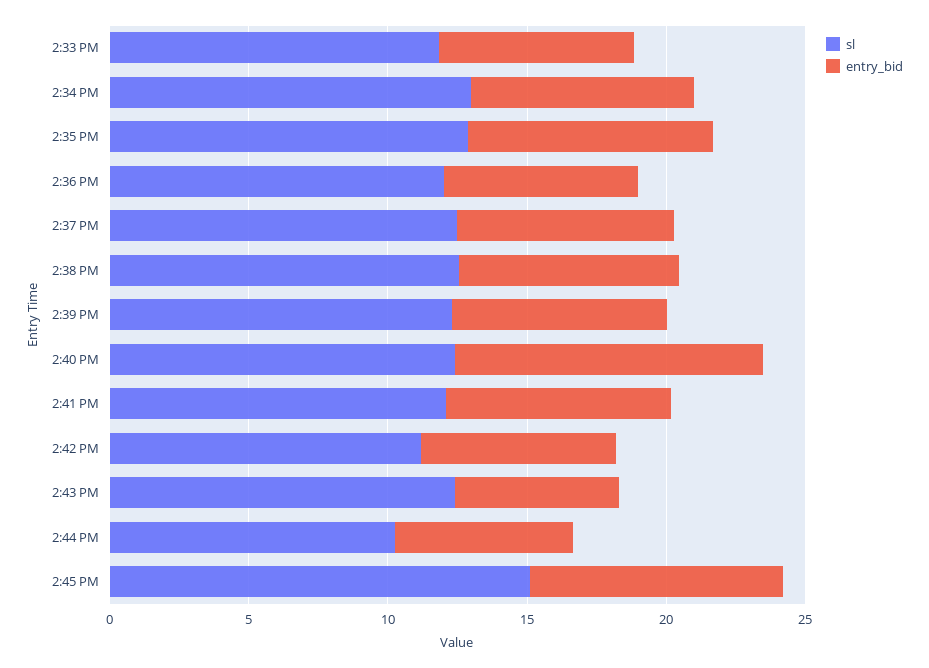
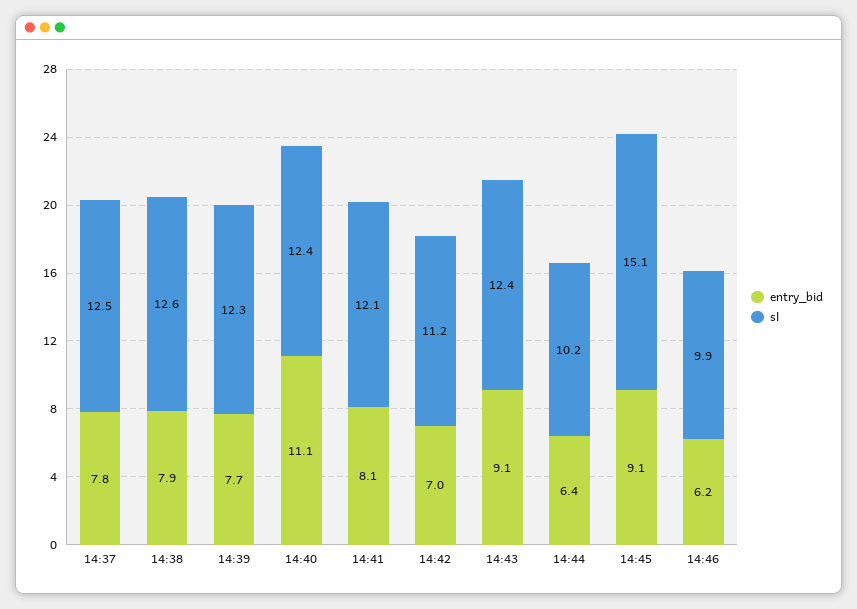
sl, 2:33 PM: 12 -> none
entry_bid, 2:33 PM: 7 -> none
sl, 2:34 PM: 13 -> none
entry_bid, 2:34 PM: 8 -> none
sl, 2:35 PM: 13 -> none
entry_bid, 2:35 PM: 9 -> none
sl, 2:36 PM: 12 -> none
entry_bid, 2:36 PM: 7 -> none
entry_bid, 2:43 PM: 6 -> 9.1
entry_bid, 14:46: none -> 6.2
sl, 14:46: none -> 9.9

